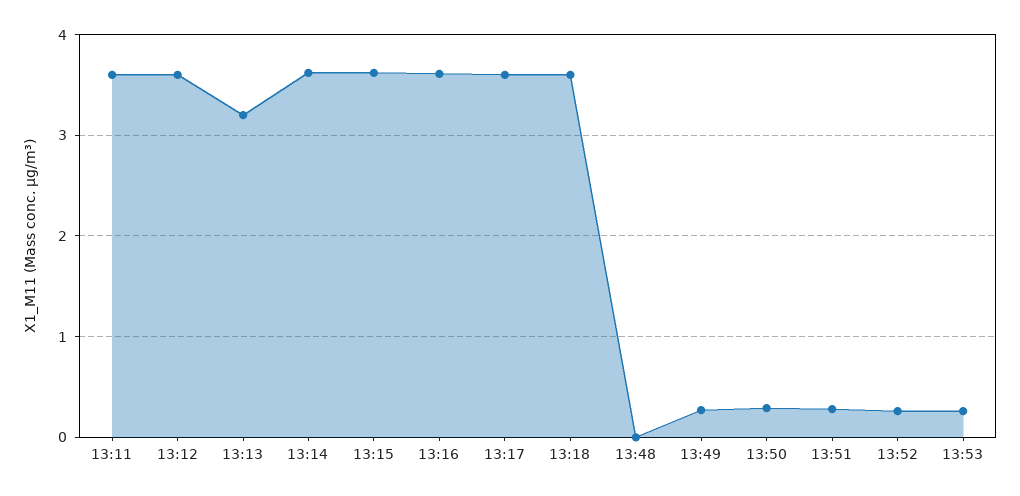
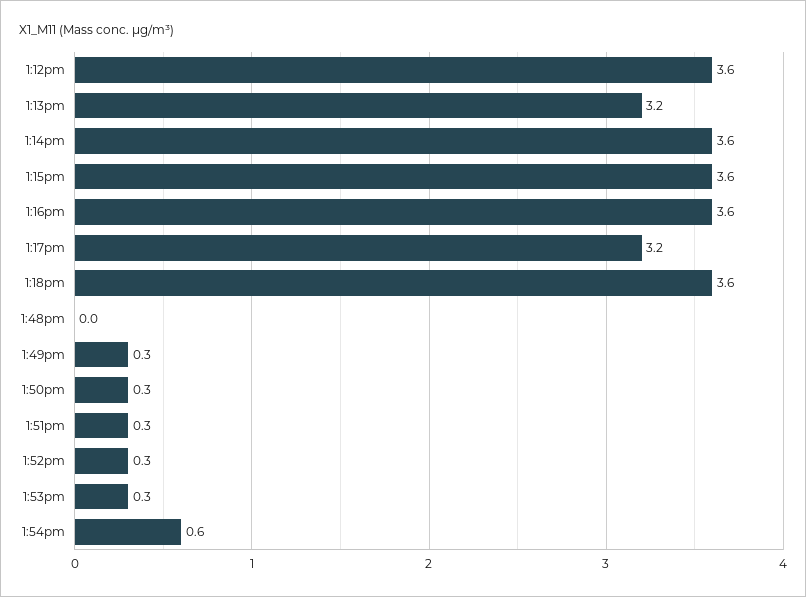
13:11: 3.6 -> none
13:17: 3.6 -> 3.2
1:54pm: none -> 0.6

